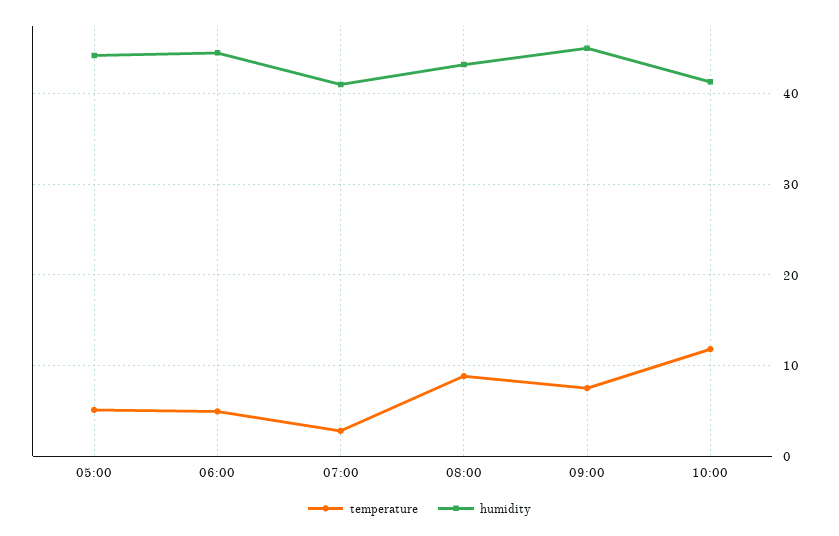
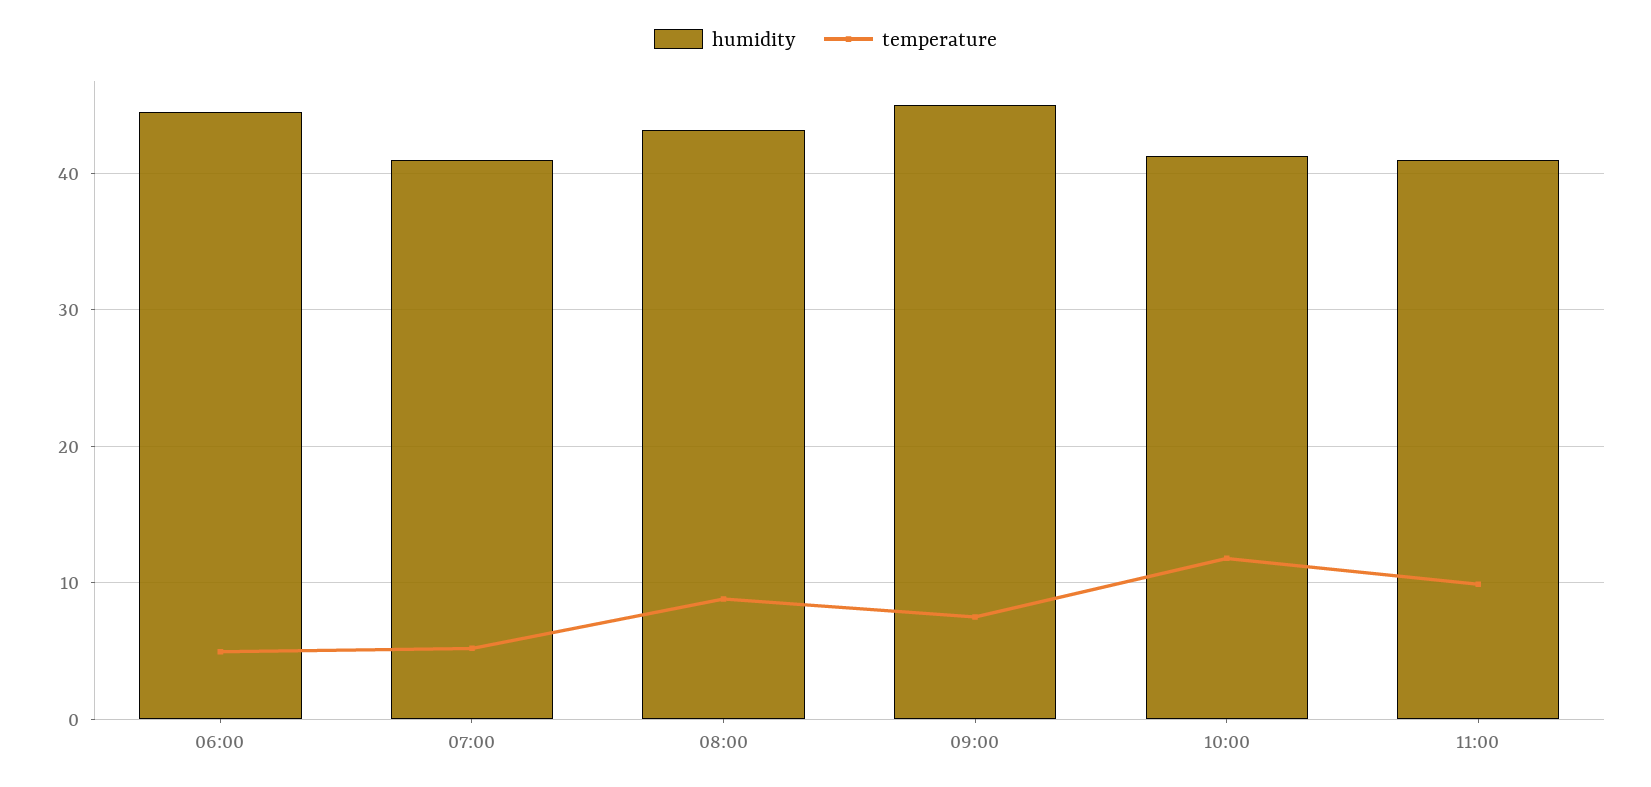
temperature, 05:00: 5 -> none
humidity, 05:00: 44 -> none
temperature, 07:00: 3 -> 5
humidity, 11:00: none -> 41
temperature, 11:00: none -> 10

